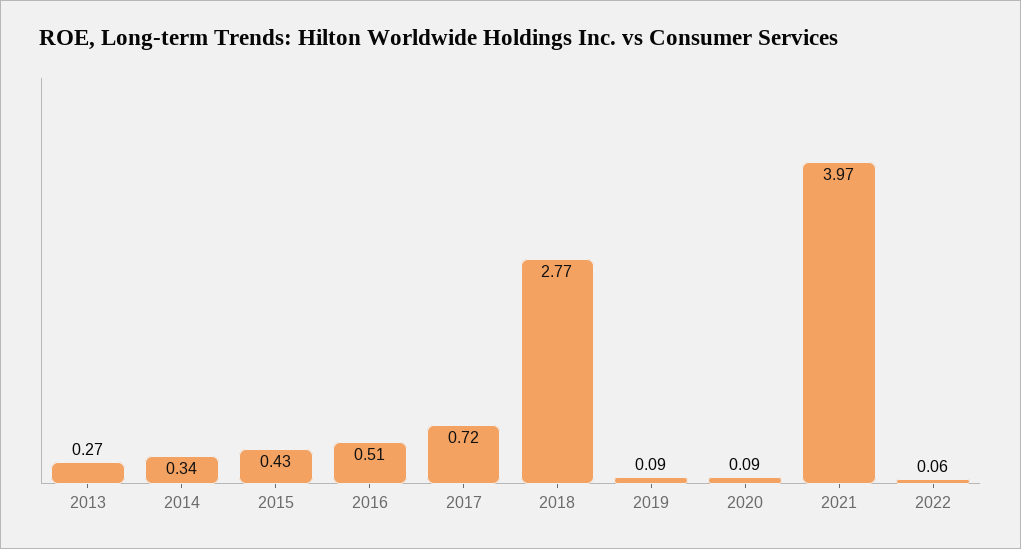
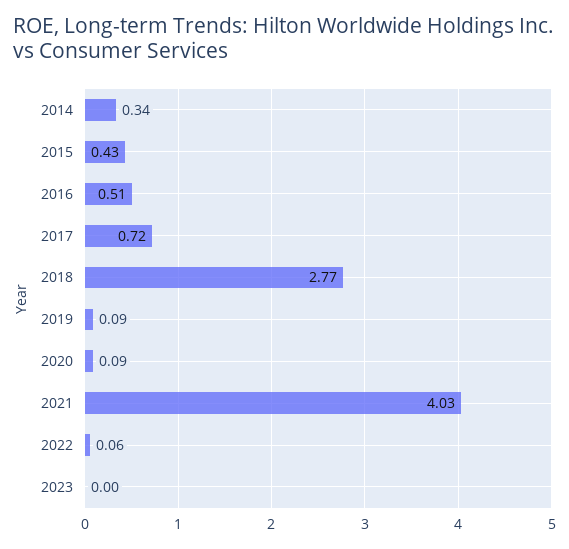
2013: 0.27 -> none
2021: 3.97 -> 4.03
2023: none -> 0

